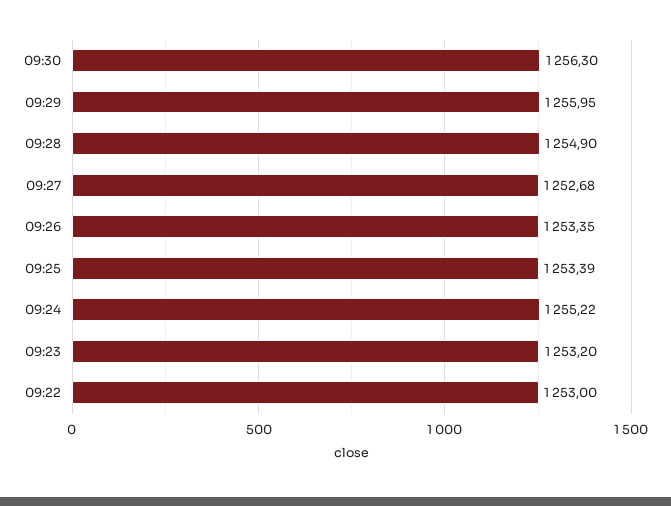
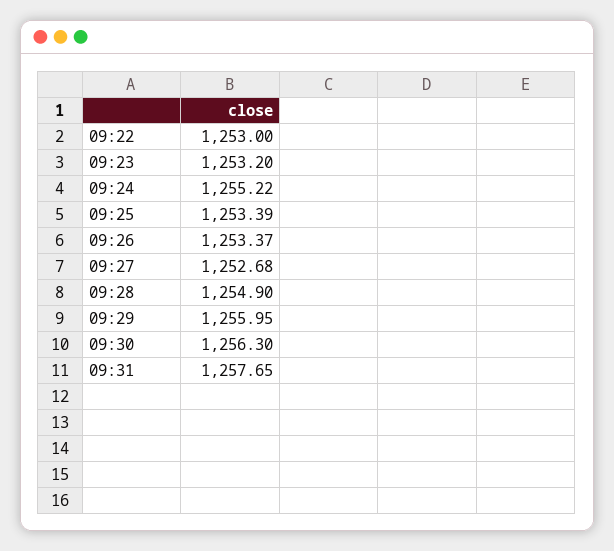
09:26: 1253.35 -> 1253.37
09:31: none -> 1257.65

